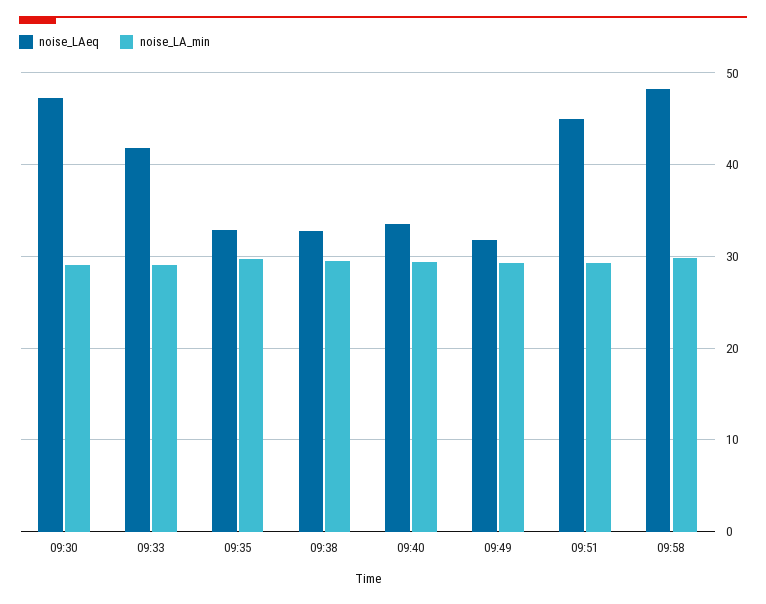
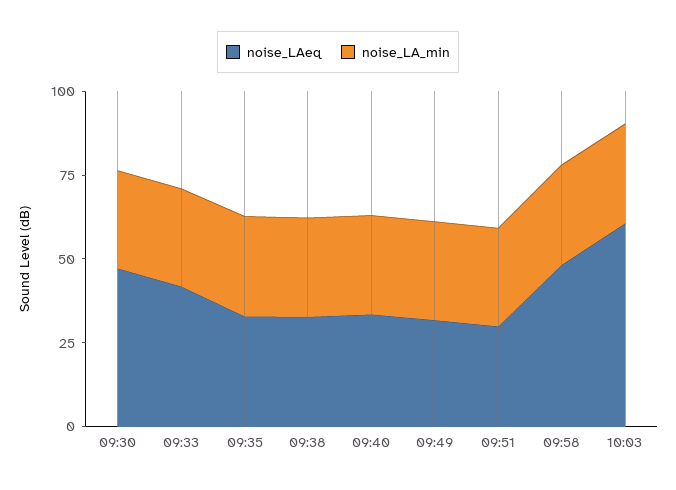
noise_LAeq, 09:51: 45 -> 30
noise_LAeq, 10:03: none -> 60
noise_LA_min, 10:03: none -> 30

